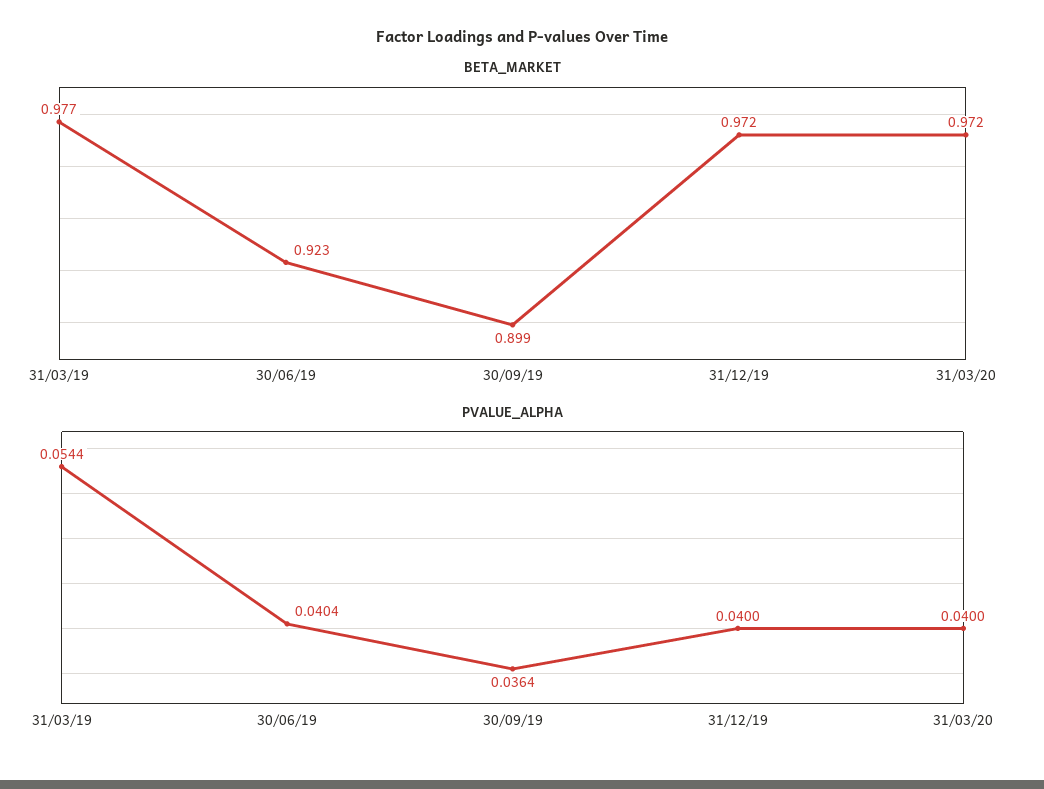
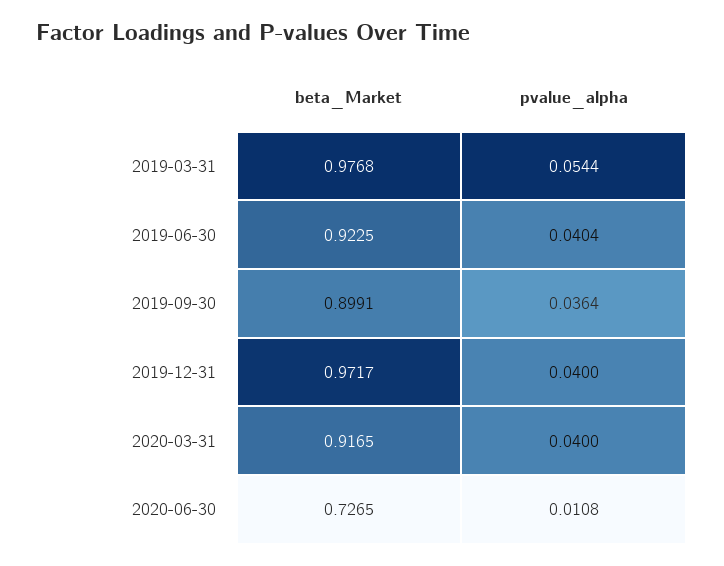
BETA_MARKET, 31/03/20: 0.972 -> 0.9165
BETA_MARKET, 2020-06-30: none -> 0.7265
PVALUE_ALPHA, 2020-06-30: none -> 0.0108

